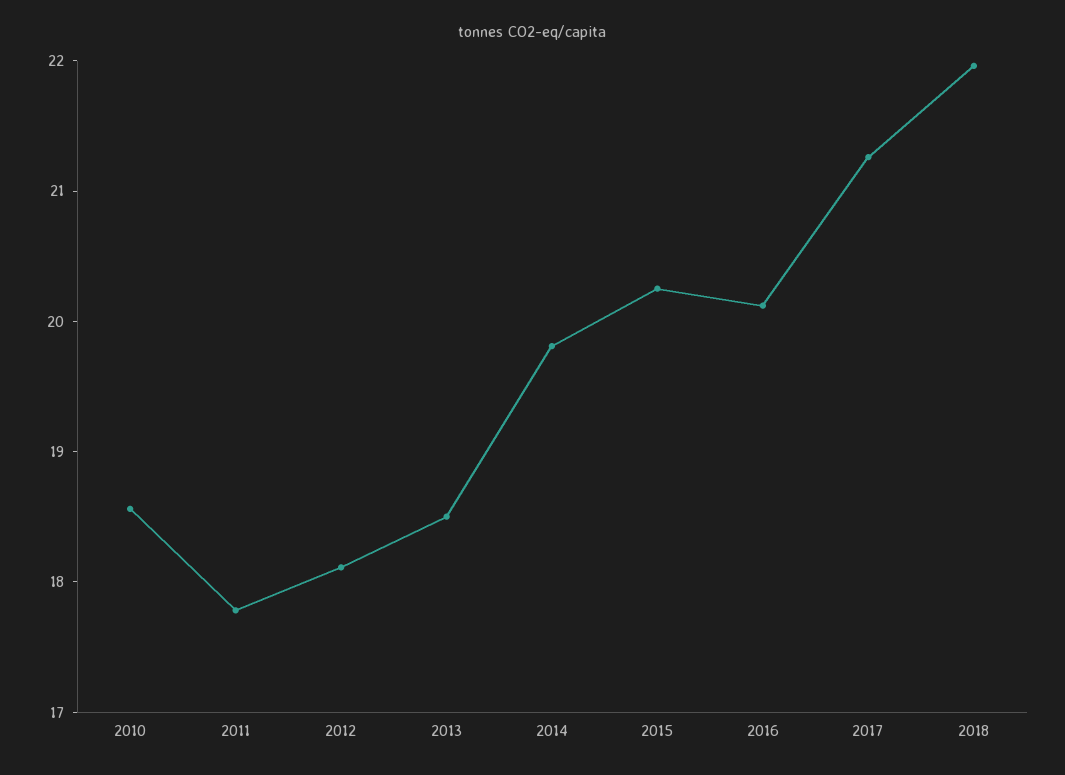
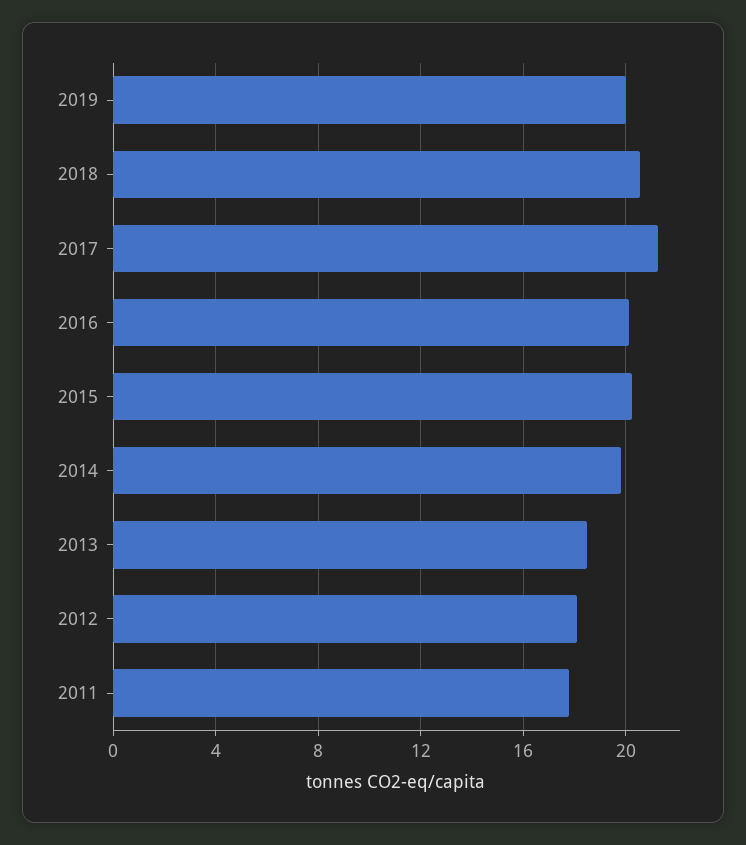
2010: 18.6 -> none
2018: 22 -> 20.5
2019: none -> 20

